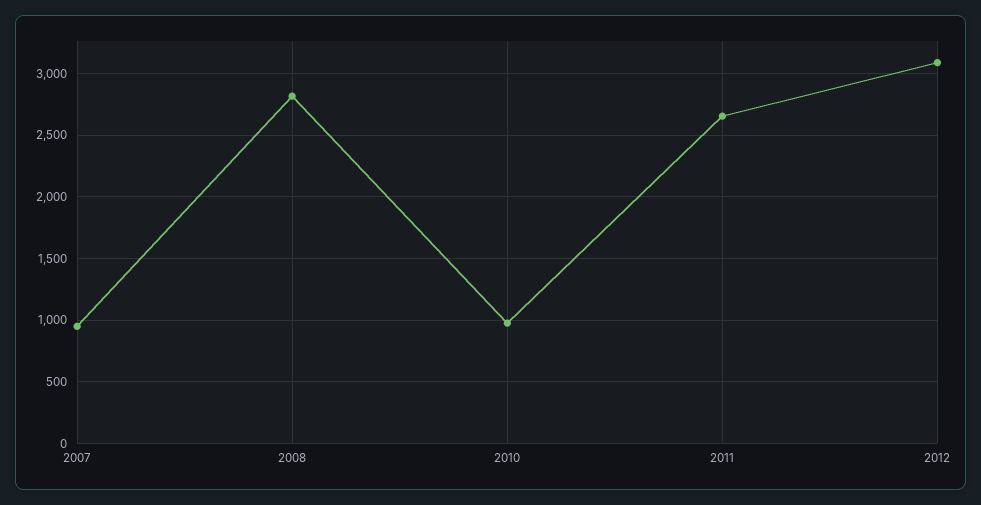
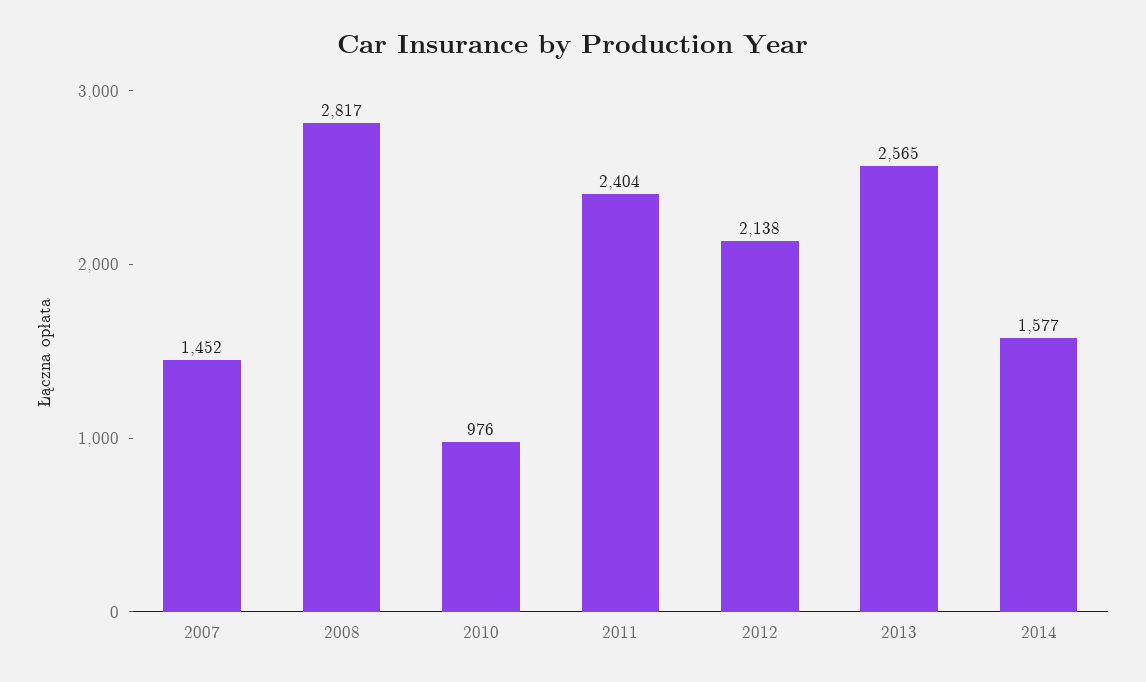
2007: 950 -> 1452
2011: 2650 -> 2404
2012: 3100 -> 2138
2013: none -> 2565
2014: none -> 1577

